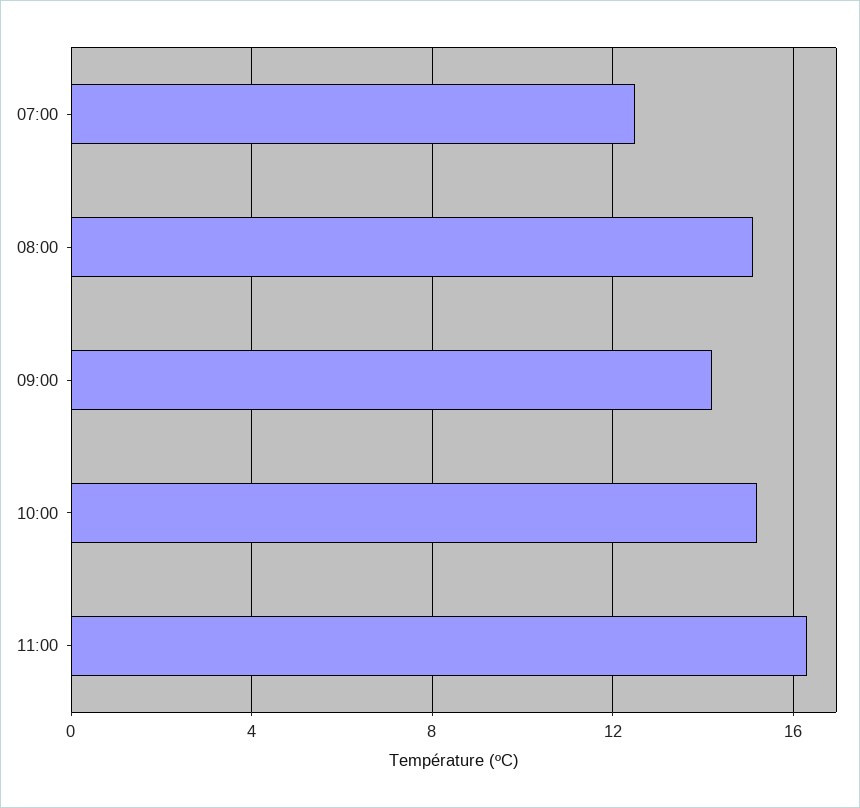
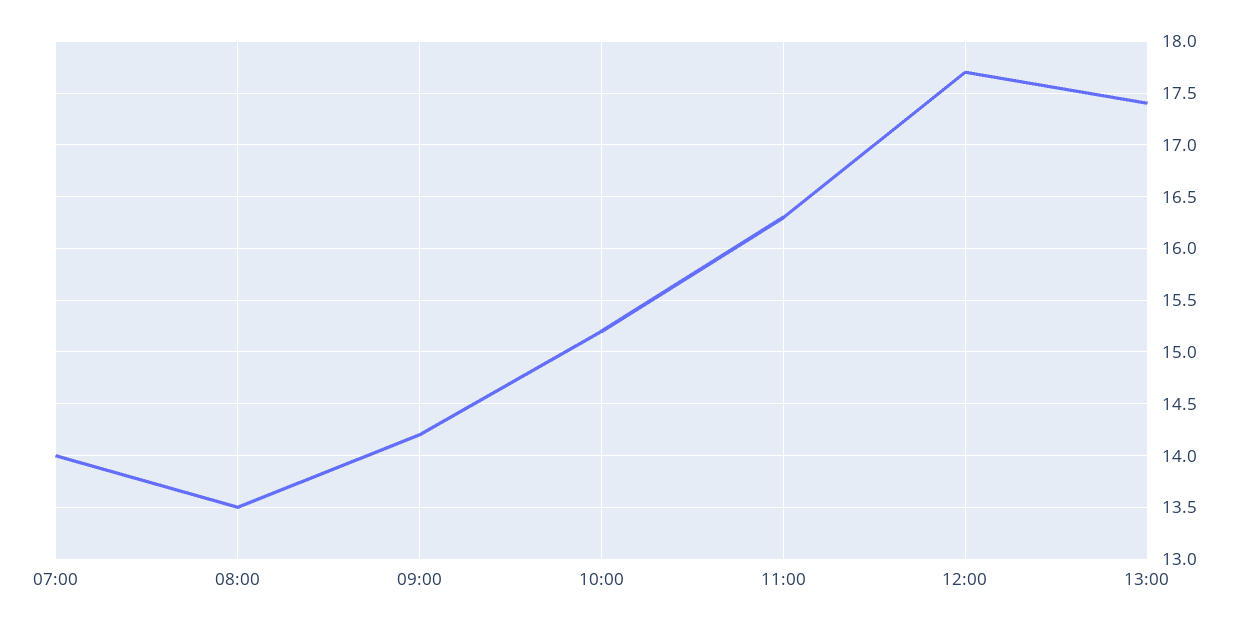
07:00: 12.5 -> 14
08:00: 15 -> 13.5
12:00: none -> 17.7
13:00: none -> 17.4

